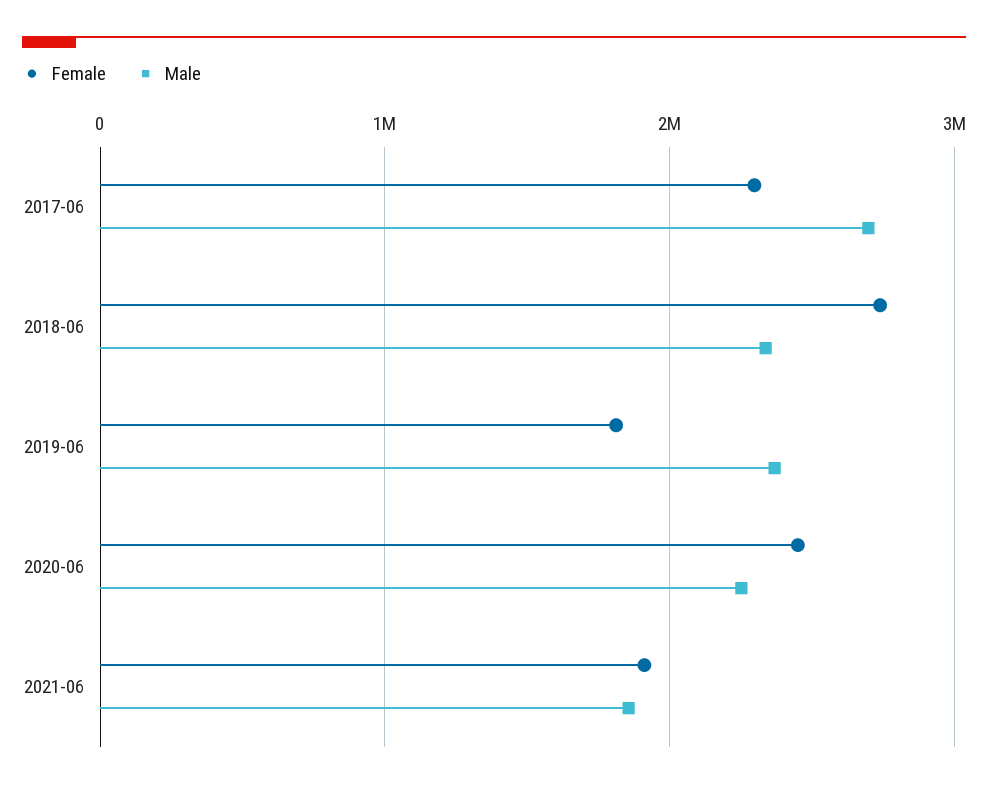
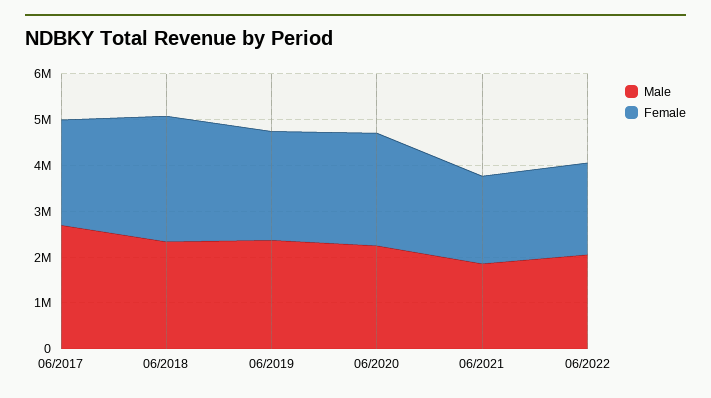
Female, 2019-06: 1800000 -> 2400000
Male, 06/2022: none -> 2000000
Female, 06/2022: none -> 2000000

